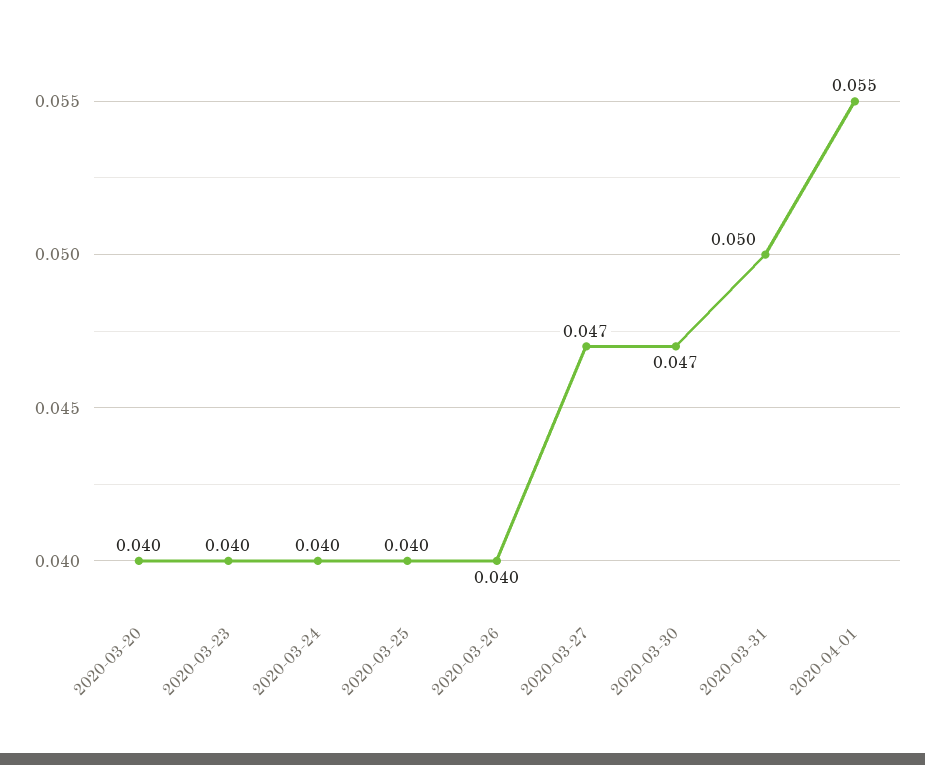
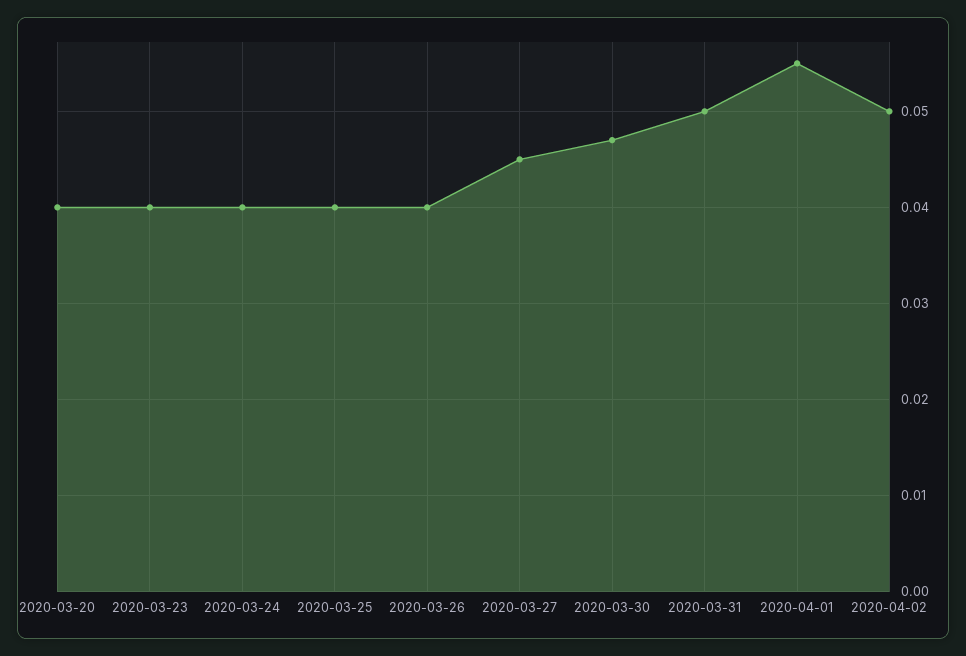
2020-03-27: 0.047 -> 0.045
2020-04-02: none -> 0.05

